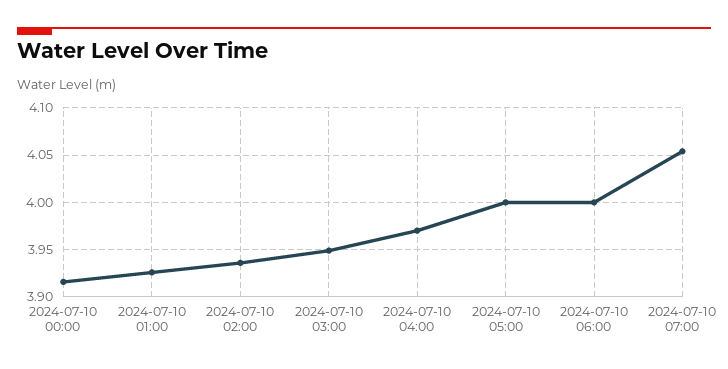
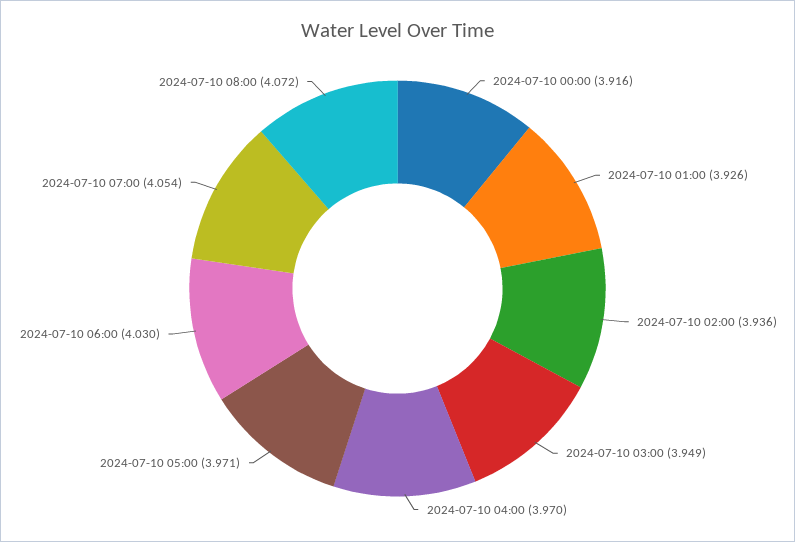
2024-07-10 05:00: 4 -> 3.971
2024-07-10 06:00: 4 -> 4.03
2024-07-10 08:00: none -> 4.072

